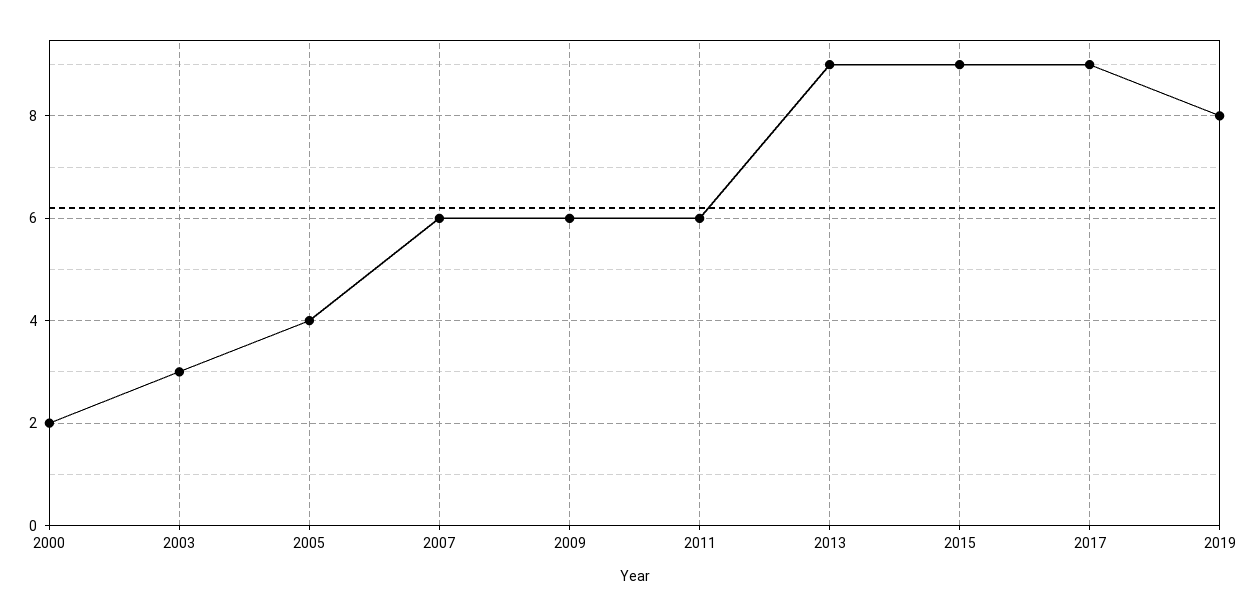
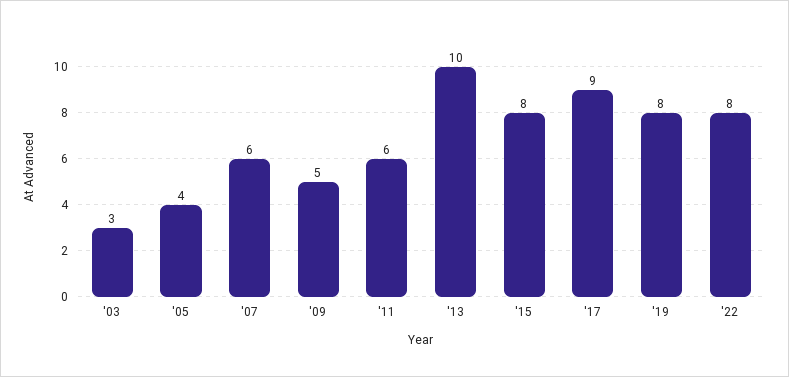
2000: 2 -> none
2009: 6 -> 5
2013: 9 -> 10
2015: 9 -> 8
'22: none -> 8

